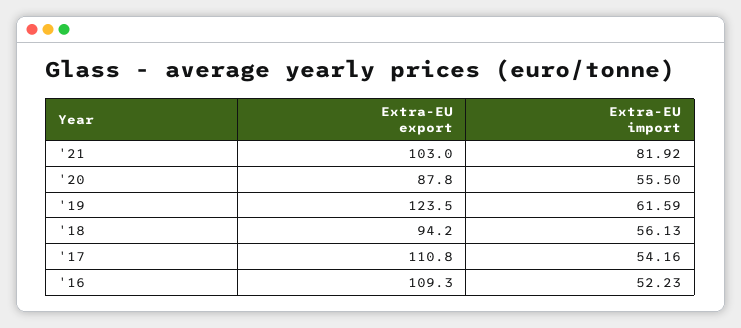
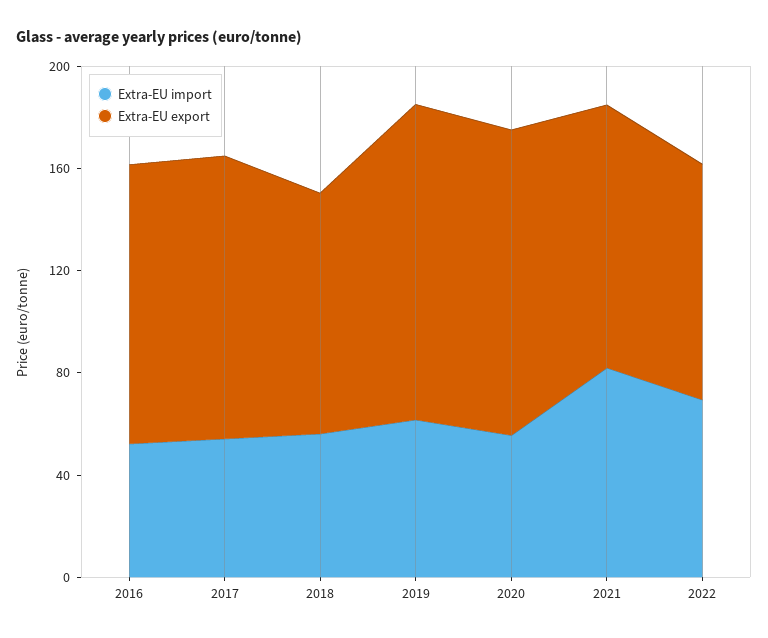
Extra-EU export, '20: 87.8 -> 120
Extra-EU import, 2022: none -> 70
Extra-EU export, 2022: none -> 90

